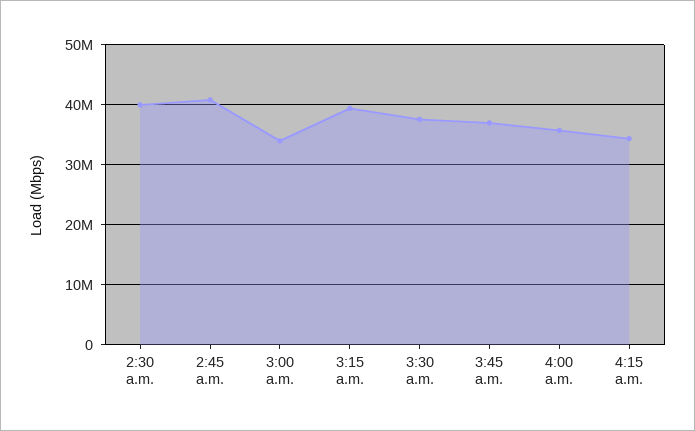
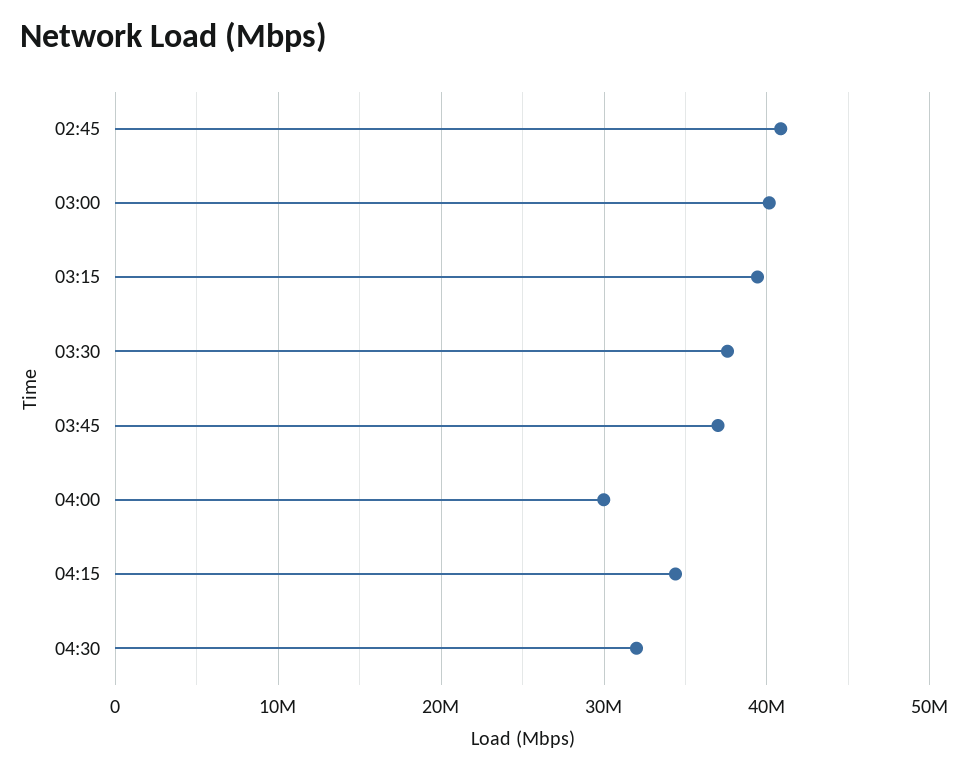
2:30 a.m.: 40000000 -> none
3:00 a.m.: 34000000 -> 40000000
4:00 a.m.: 36000000 -> 30000000
04:30: none -> 32000000

